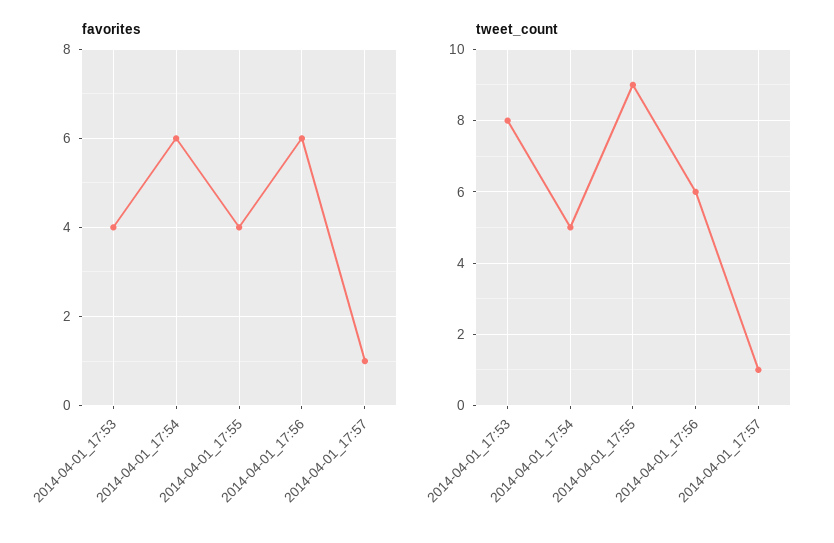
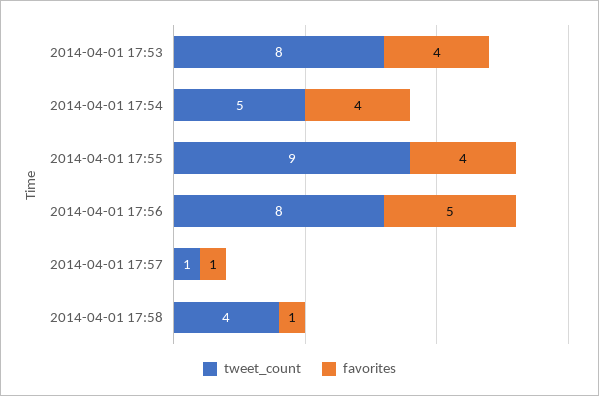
favorites, 2014-04-01_17:54: 6 -> 4
favorites, 2014-04-01_17:56: 6 -> 5
tweet_count, 2014-04-01_17:56: 6 -> 8
tweet_count, 2014-04-01 17:58: none -> 4
favorites, 2014-04-01 17:58: none -> 1

